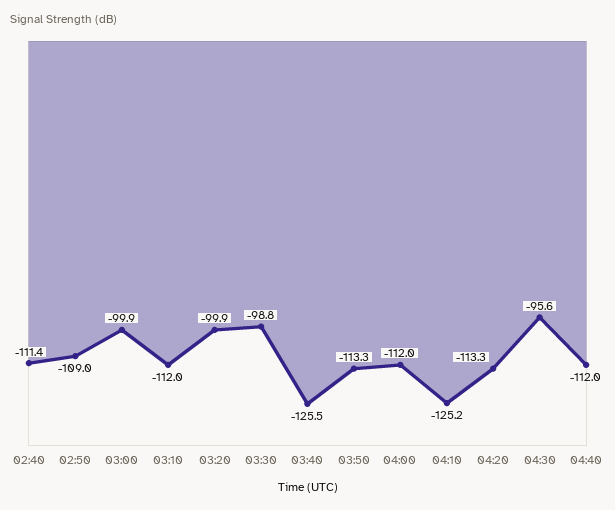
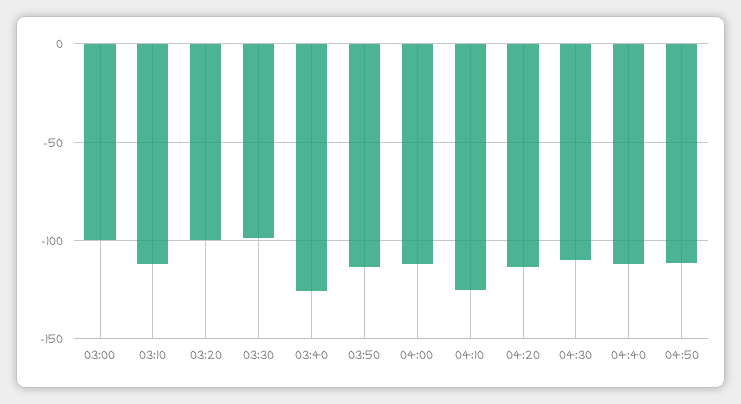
02:40: -111.4 -> none
02:50: -109 -> none
04:30: -95.6 -> -110
04:50: none -> -110

